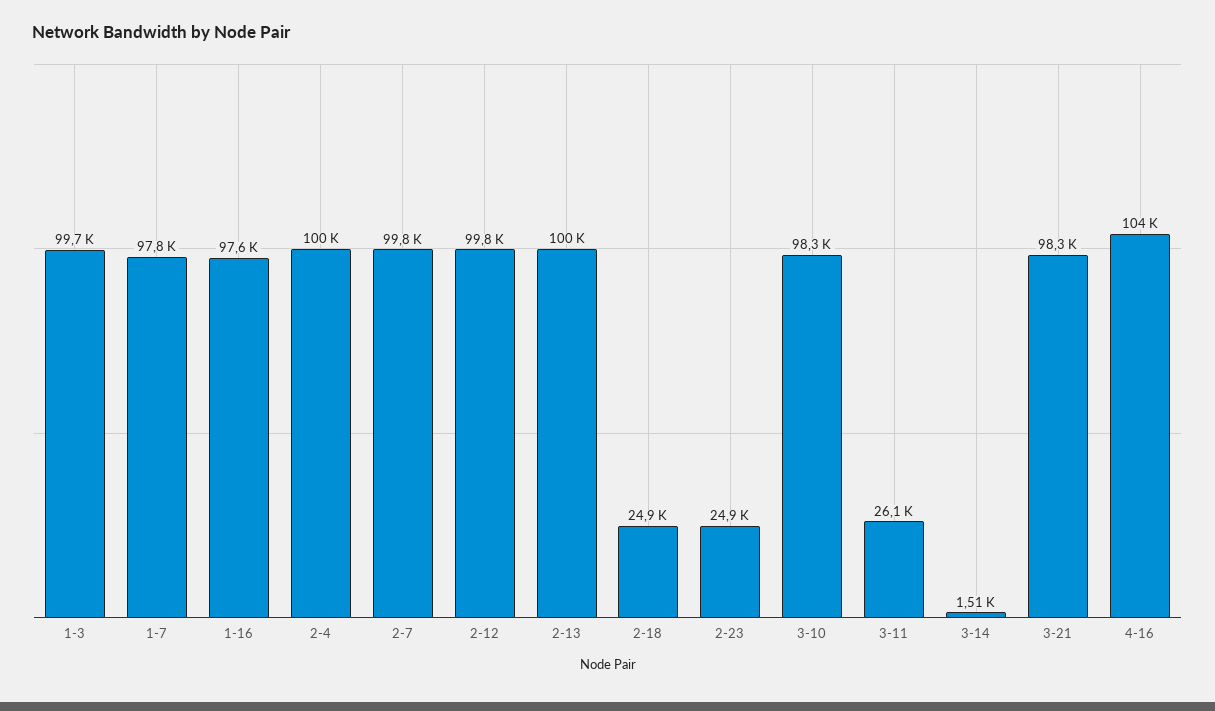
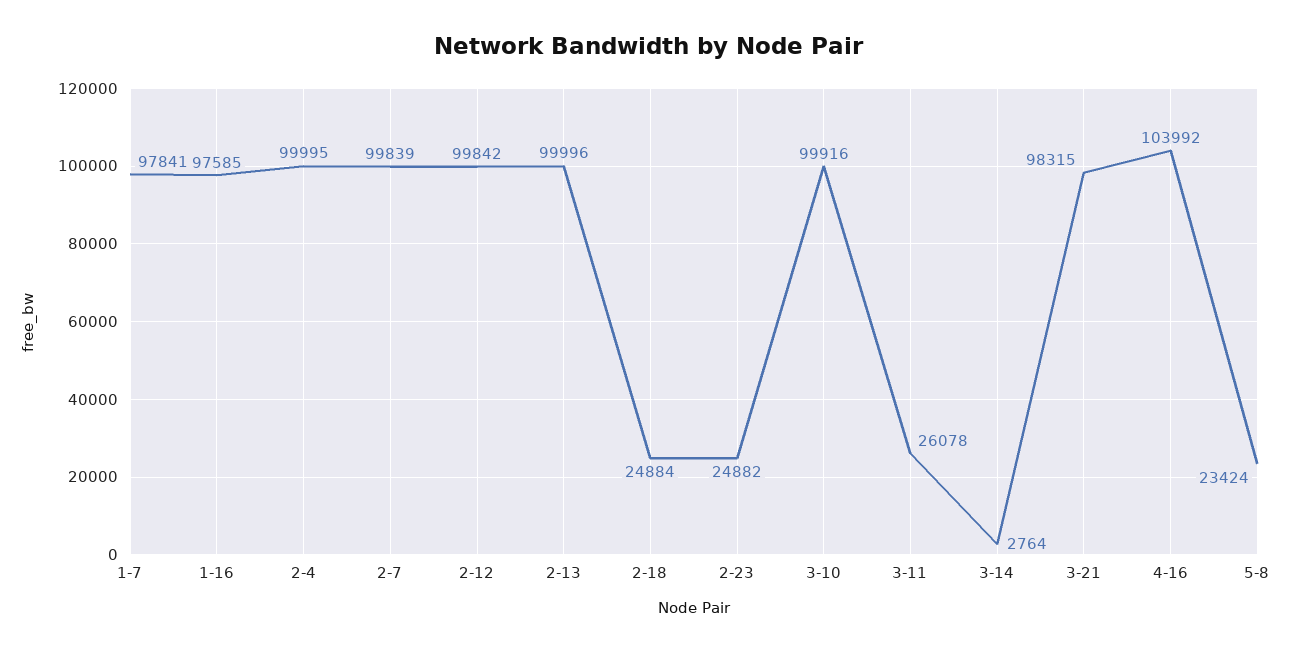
1-3: 99700 -> none
3-10: 98300 -> 99916
3-14: 1510 -> 2764
5-8: none -> 23424

